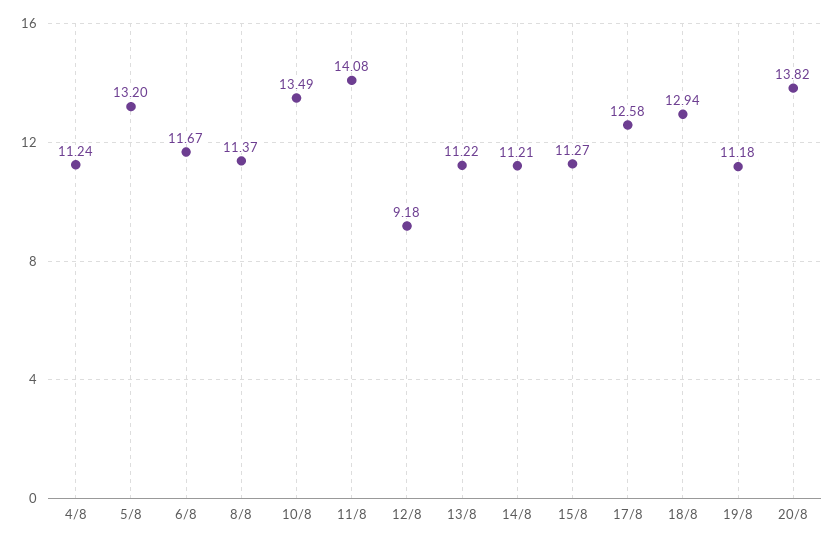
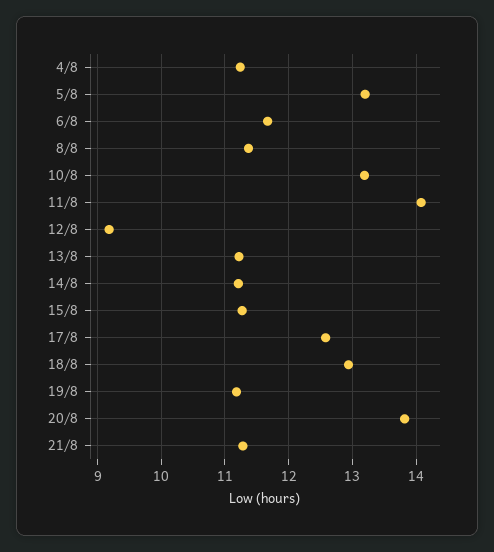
10/8: 13.49 -> 13.2
21/8: none -> 11.3

